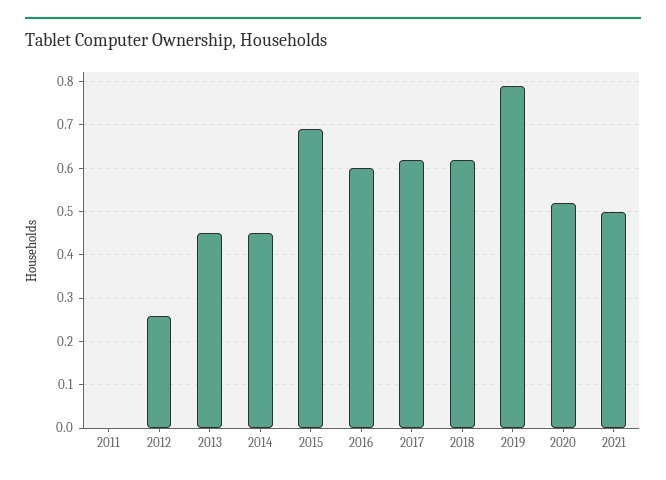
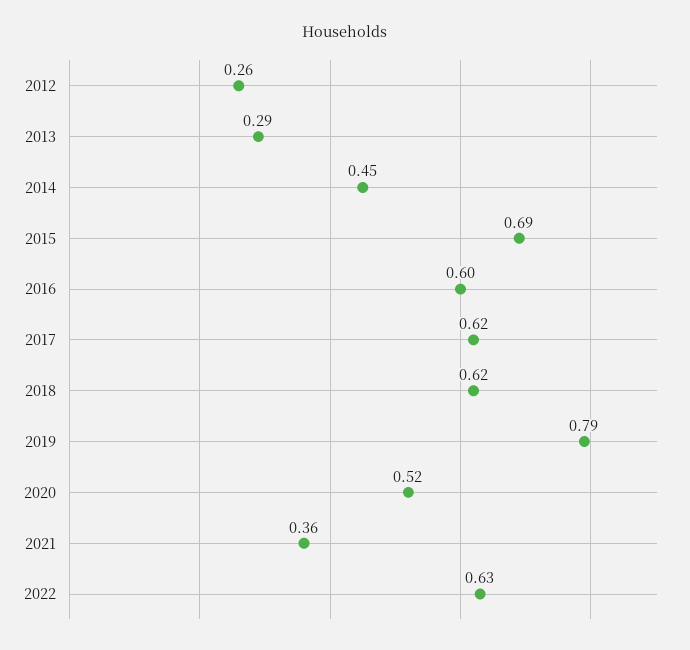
2011: 0 -> none
2013: 0.45 -> 0.29
2021: 0.5 -> 0.36
2022: none -> 0.63

